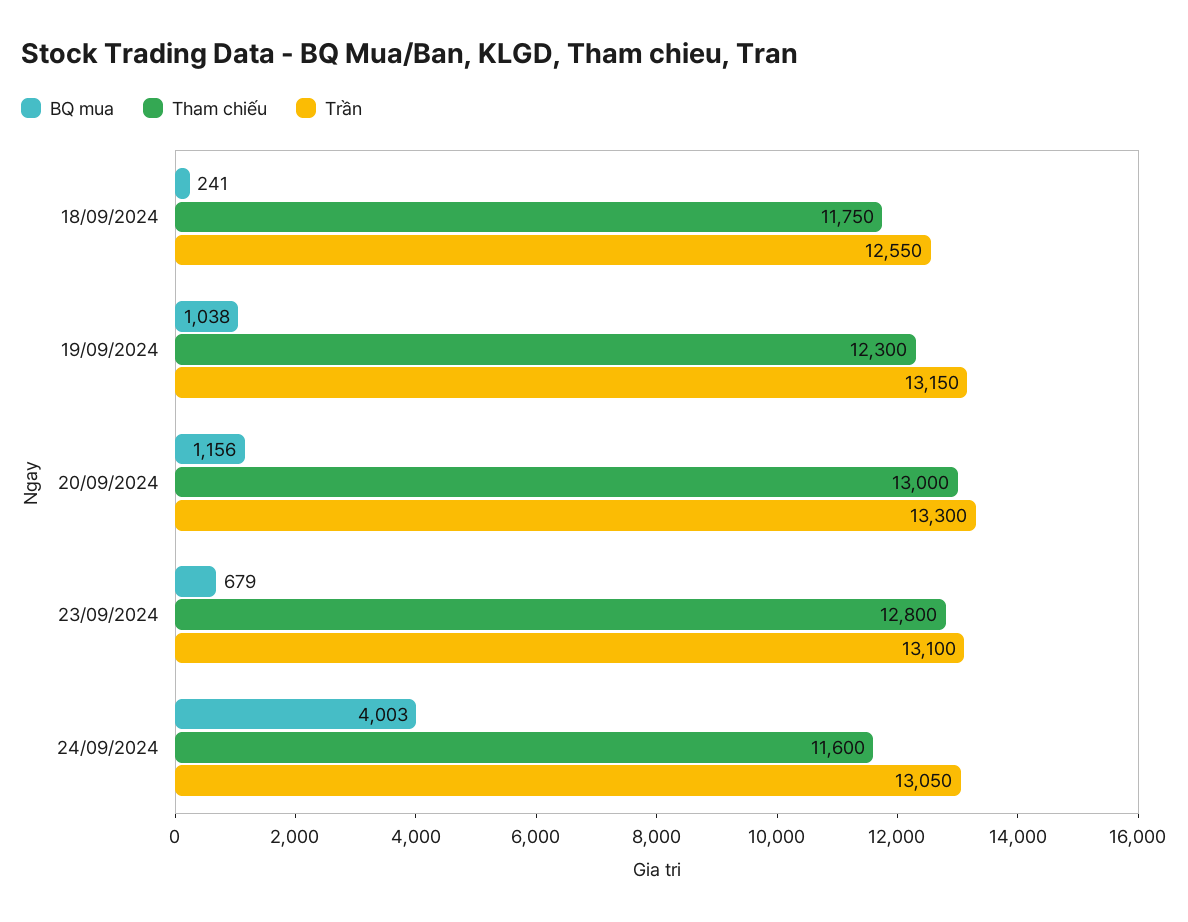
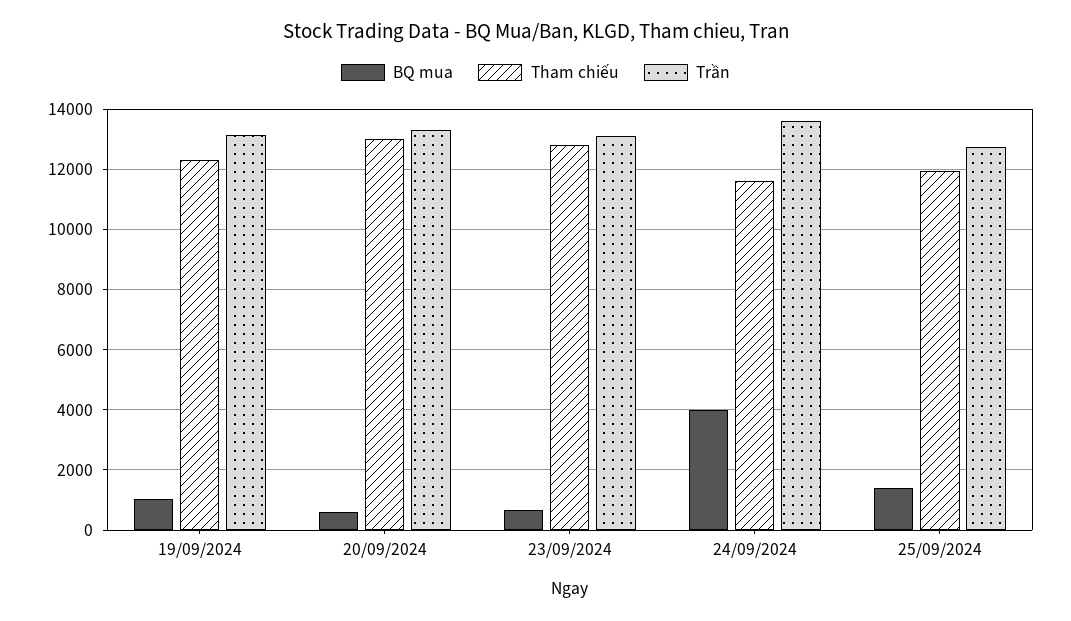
BQ mua, 18/09/2024: 241 -> none
Tham chiếu, 18/09/2024: 11750 -> none
Trần, 18/09/2024: 12550 -> none
BQ mua, 20/09/2024: 1156 -> 600
Trần, 24/09/2024: 13050 -> 13600
BQ mua, 25/09/2024: none -> 1400
Tham chiếu, 25/09/2024: none -> 12000
Trần, 25/09/2024: none -> 12800

